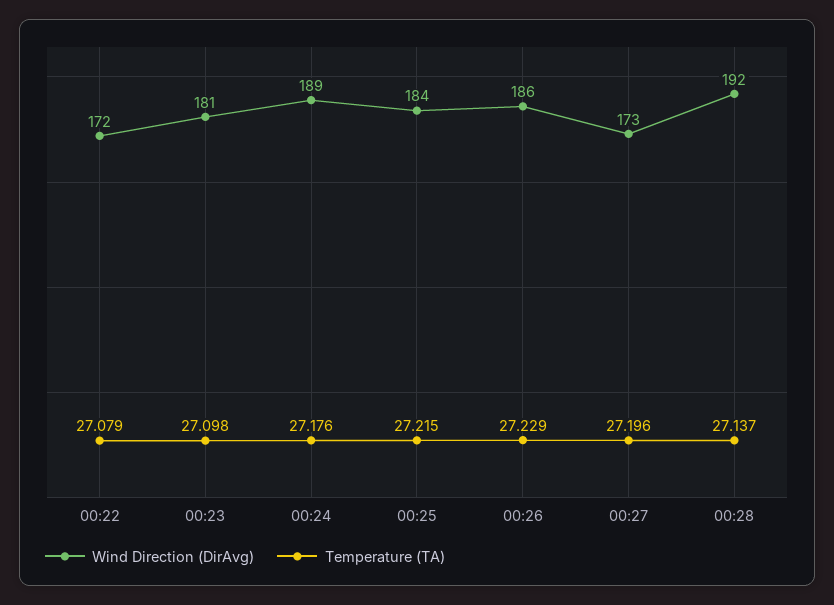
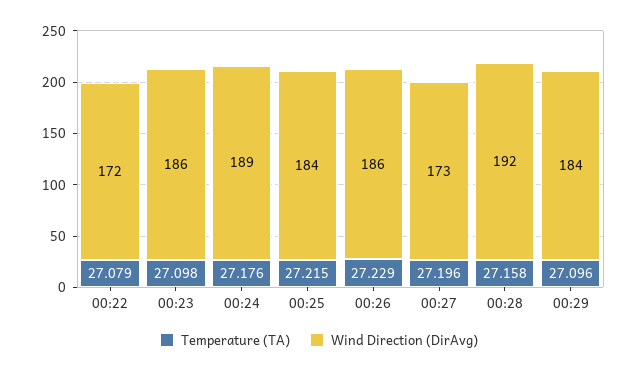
Wind Direction (DirAvg), 00:23: 181 -> 186
Temperature (TA), 00:28: 27.137 -> 27.158
Temperature (TA), 00:29: none -> 27.096
Wind Direction (DirAvg), 00:29: none -> 184

